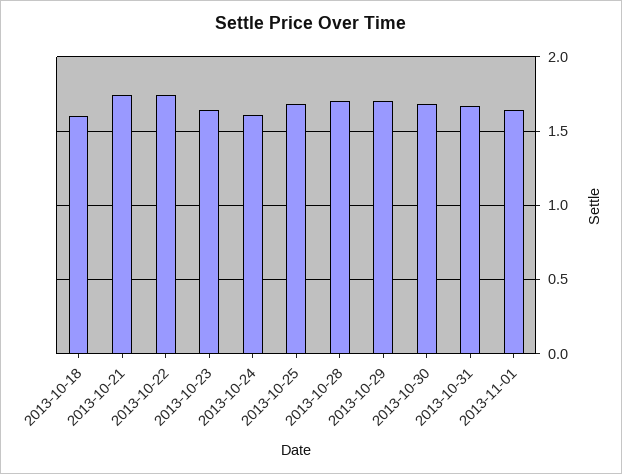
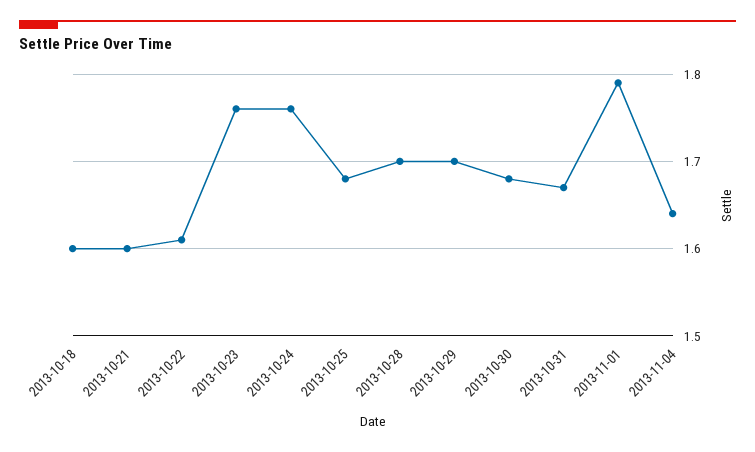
2013-10-21: 1.75 -> 1.6
2013-10-22: 1.75 -> 1.61
2013-10-23: 1.65 -> 1.76
2013-10-24: 1.6 -> 1.76
2013-11-01: 1.65 -> 1.79
2013-11-04: none -> 1.64

